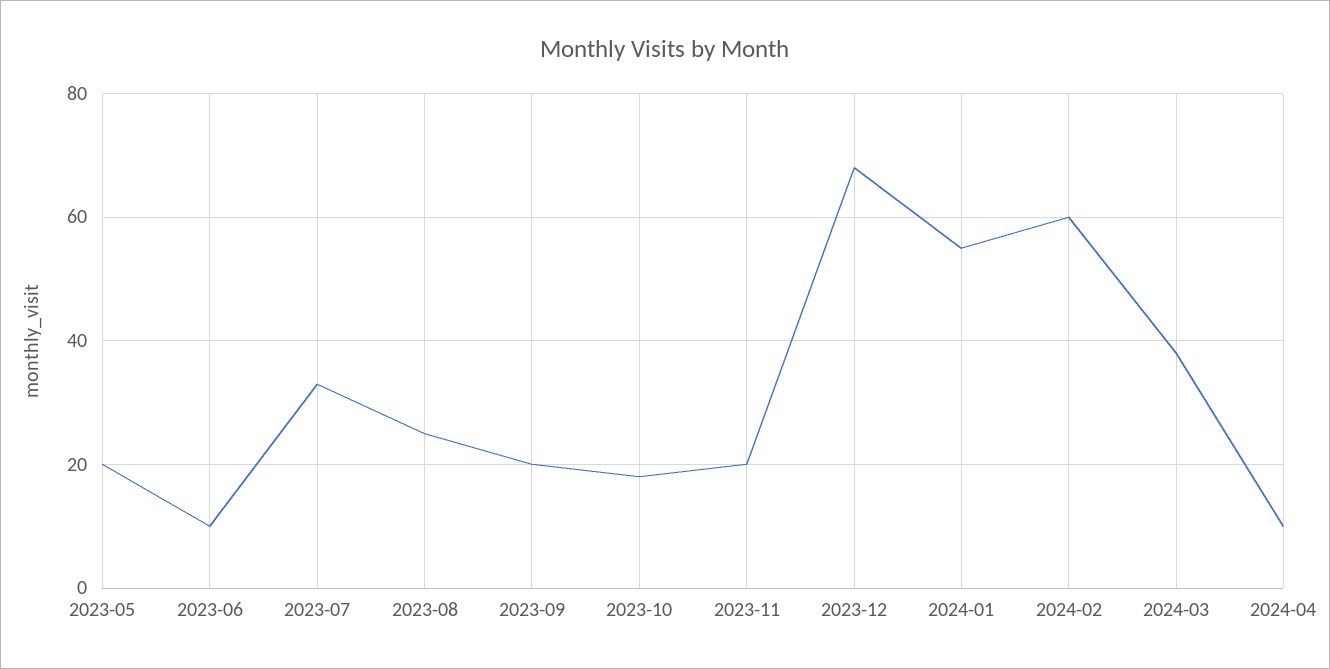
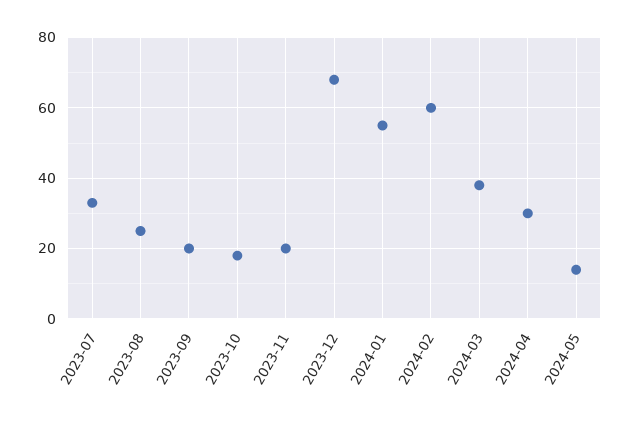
2023-05: 20 -> none
2023-06: 10 -> none
2024-04: 10 -> 30
2024-05: none -> 15

